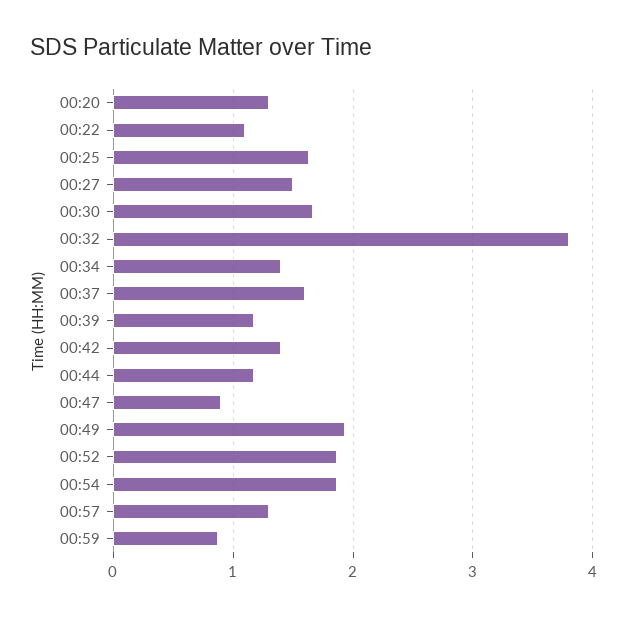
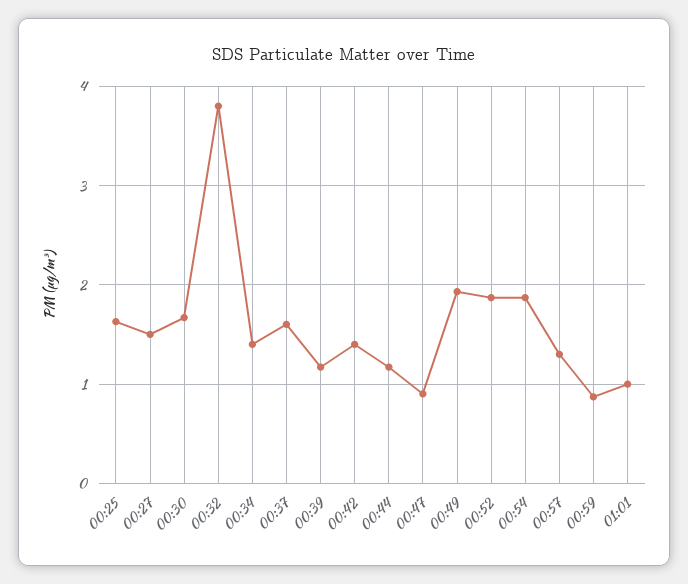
00:20: 1.3 -> none
00:22: 1.1 -> none
01:01: none -> 1

